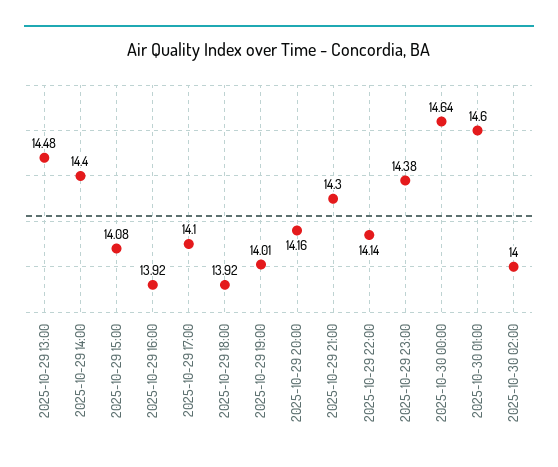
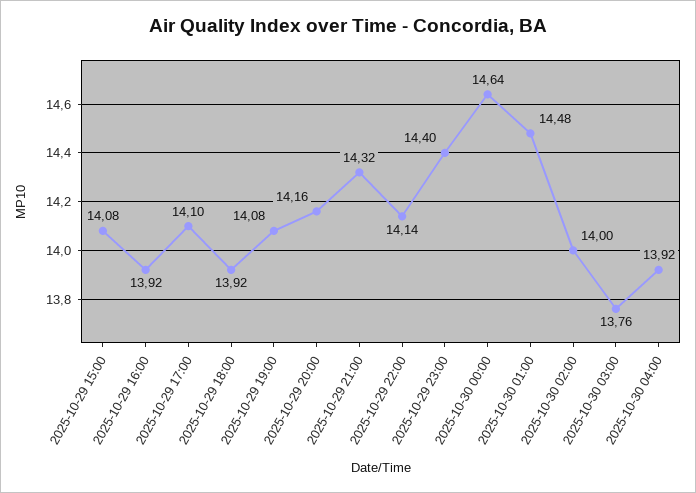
2025-10-29 13:00: 14.48 -> none
2025-10-29 14:00: 14.4 -> none
2025-10-29 19:00: 14.01 -> 14.08
2025-10-29 21:00: 14.3 -> 14.32
2025-10-29 23:00: 14.38 -> 14.4
2025-10-30 01:00: 14.6 -> 14.48
2025-10-30 03:00: none -> 13.76
2025-10-30 04:00: none -> 13.92

